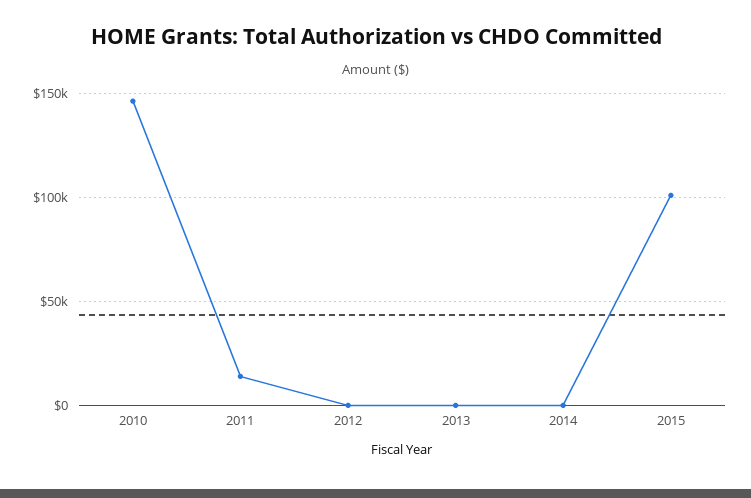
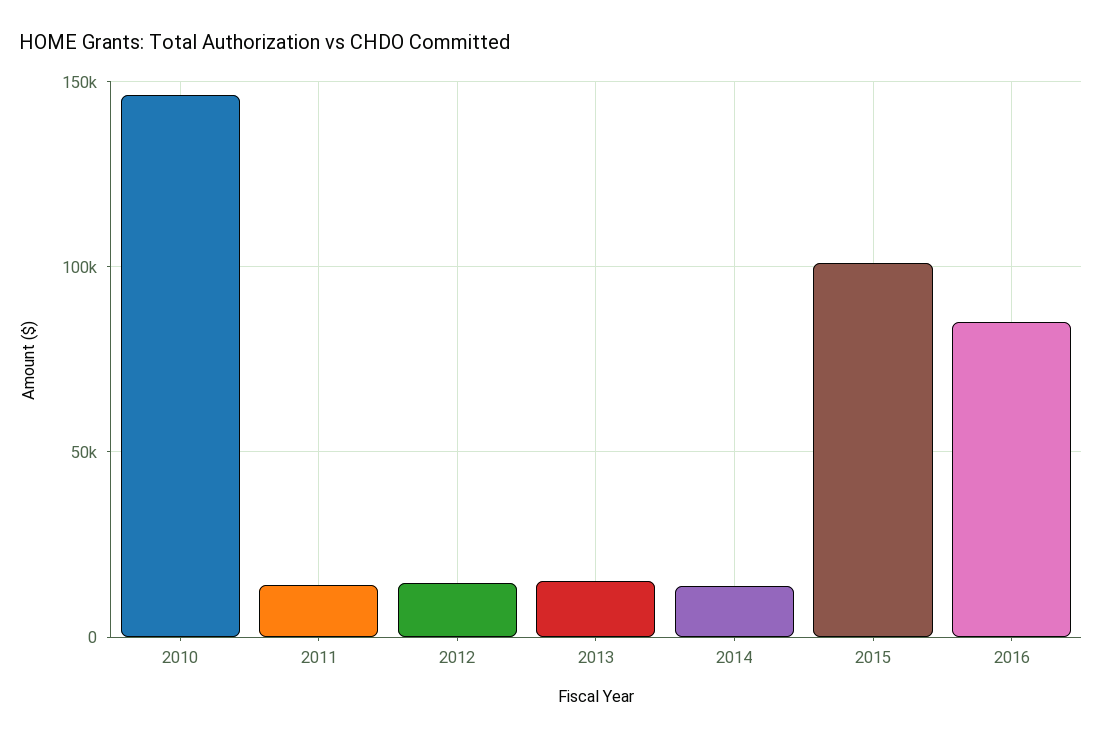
2012: 0 -> 15000
2013: 0 -> 15000
2014: 0 -> 15000
2016: none -> 85000

